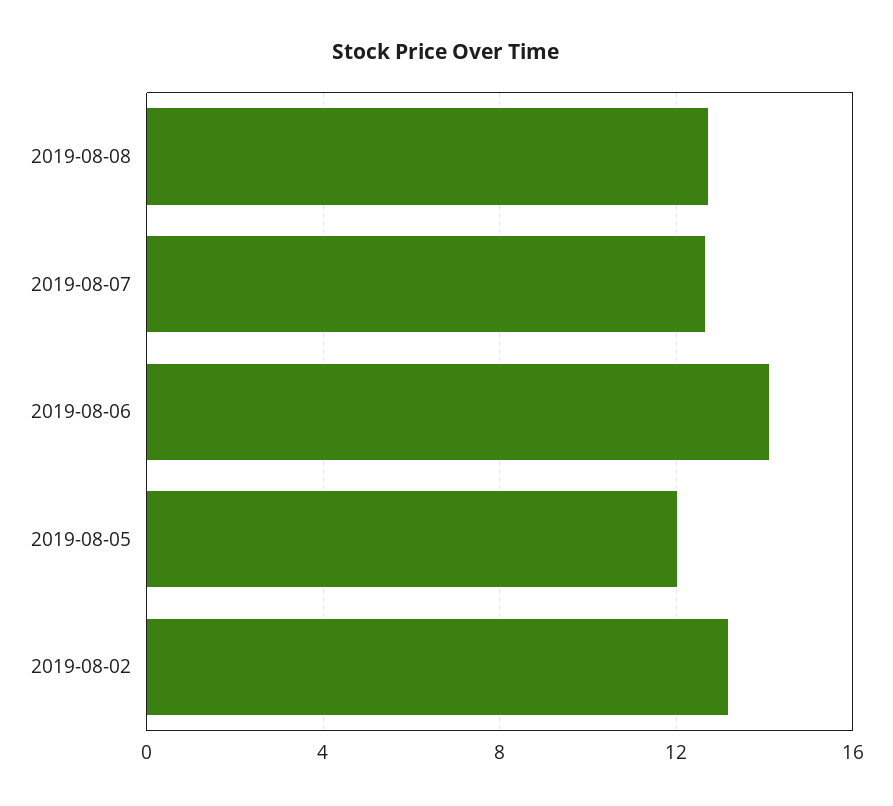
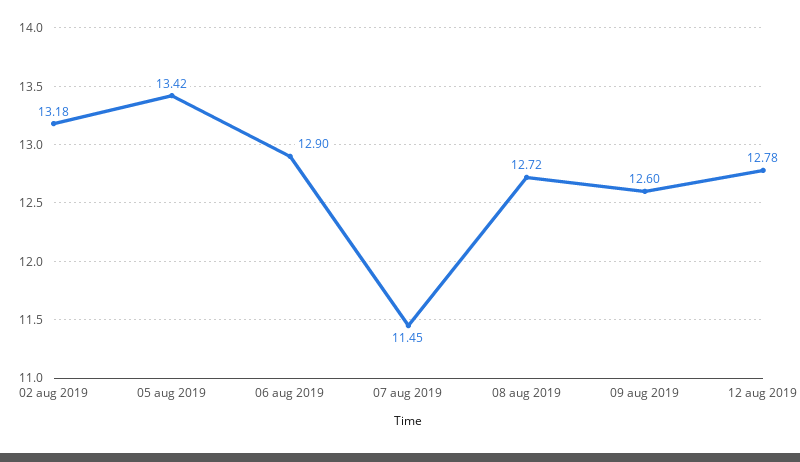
2019-08-07: 12.5 -> 11.45
2019-08-06: 14 -> 12.9
2019-08-05: 12 -> 13.42
09 aug 2019: none -> 12.6
12 aug 2019: none -> 12.78

